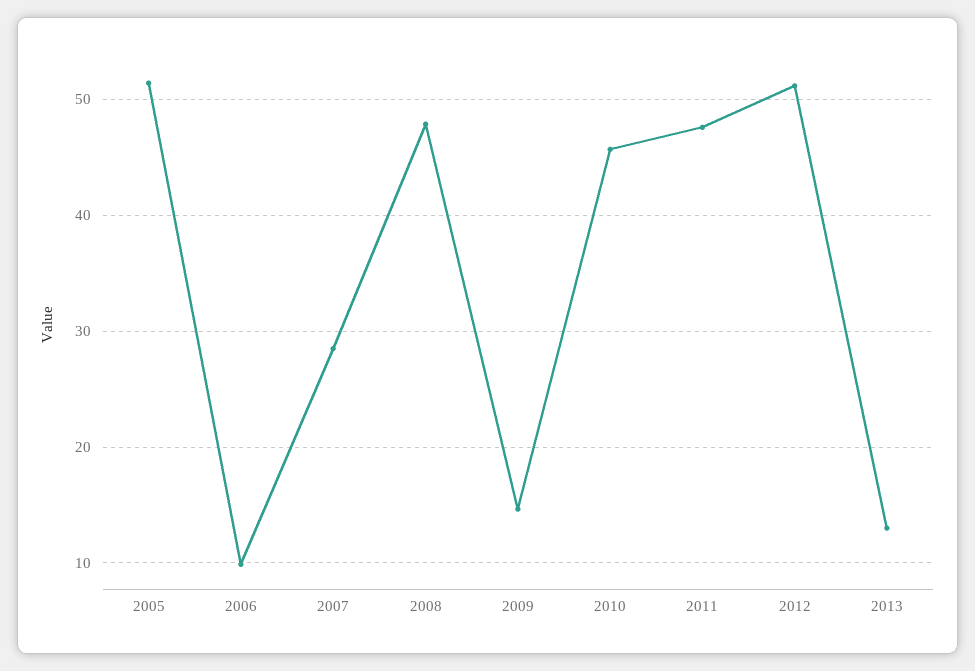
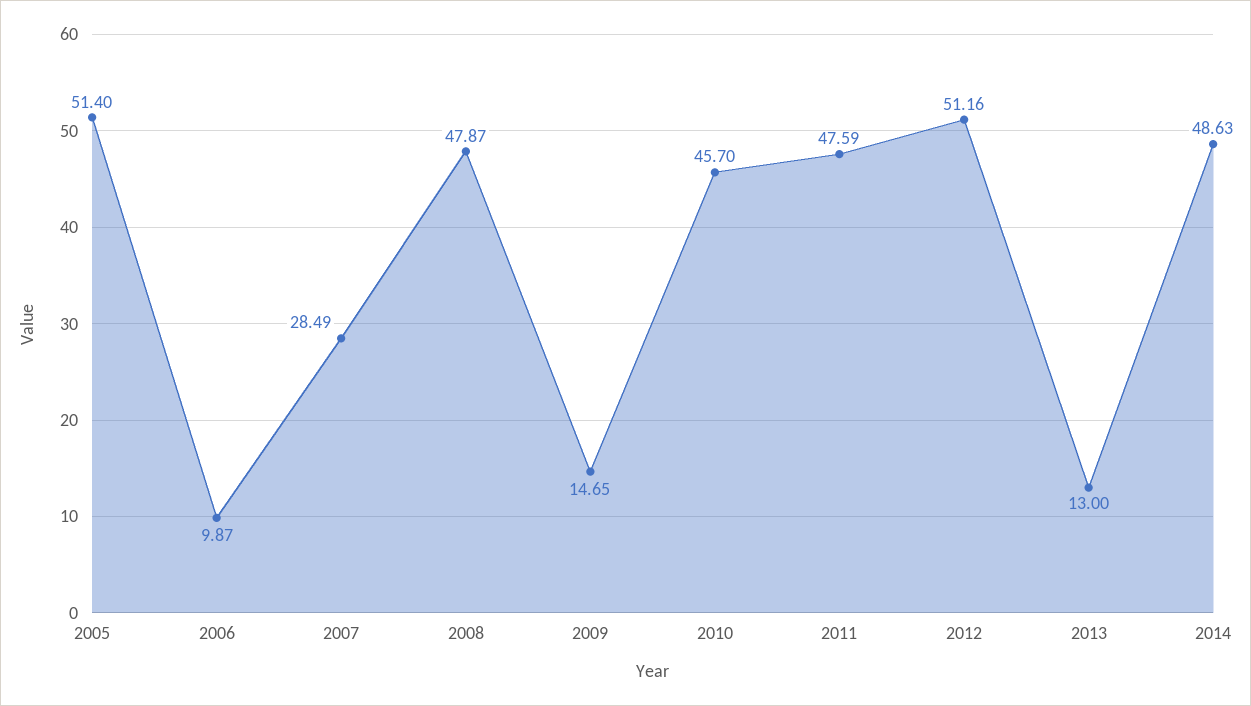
2014: none -> 48.63

